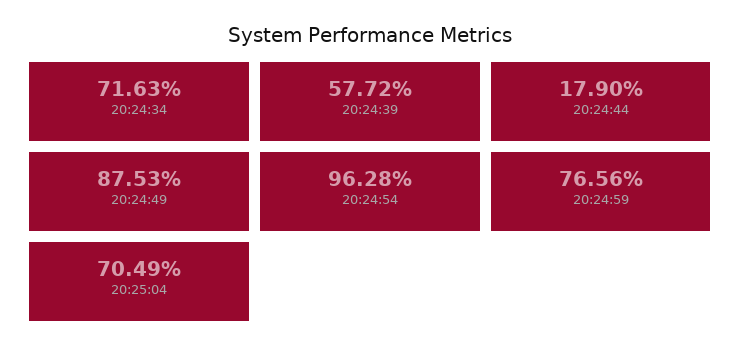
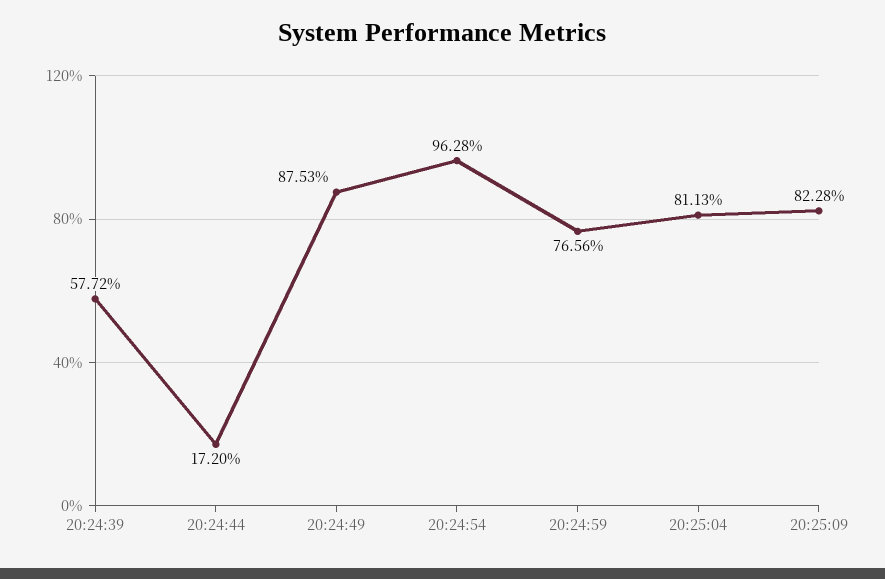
20:24:34: 71.63 -> none
20:24:44: 17.9 -> 17.2
20:25:04: 70.49 -> 81.13
20:25:09: none -> 82.28

